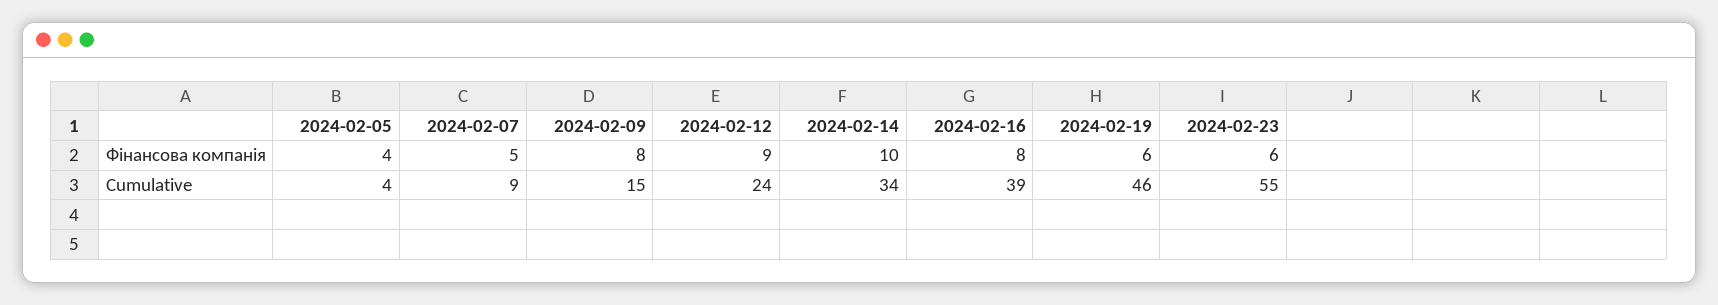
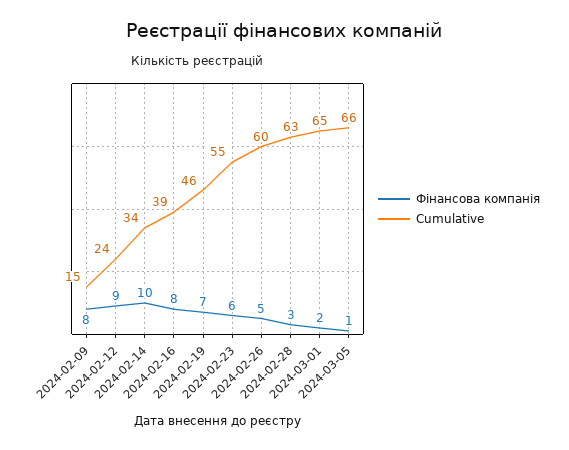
Фінансова компанія, 2024-02-05: 4 -> none
Фінансова компанія, 2024-02-07: 5 -> none
Фінансова компанія, 2024-02-19: 6 -> 7
Cumulative, 2024-02-05: 4 -> none
Cumulative, 2024-02-07: 9 -> none
Фінансова компанія, 2024-02-26: none -> 5
Cumulative, 2024-02-26: none -> 60
Фінансова компанія, 2024-02-28: none -> 3
Cumulative, 2024-02-28: none -> 63
Фінансова компанія, 2024-03-01: none -> 2
Cumulative, 2024-03-01: none -> 65
Фінансова компанія, 2024-03-05: none -> 1
Cumulative, 2024-03-05: none -> 66

